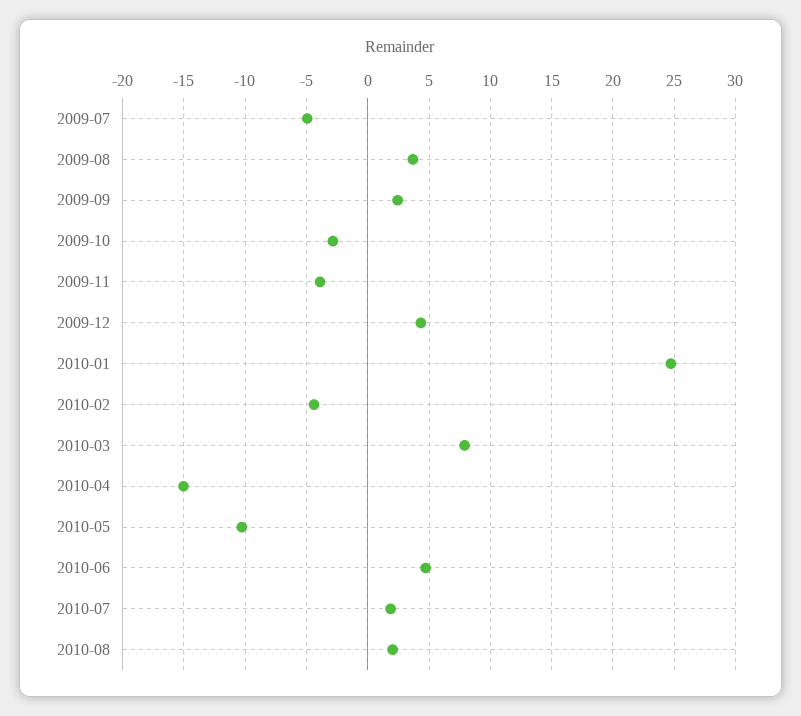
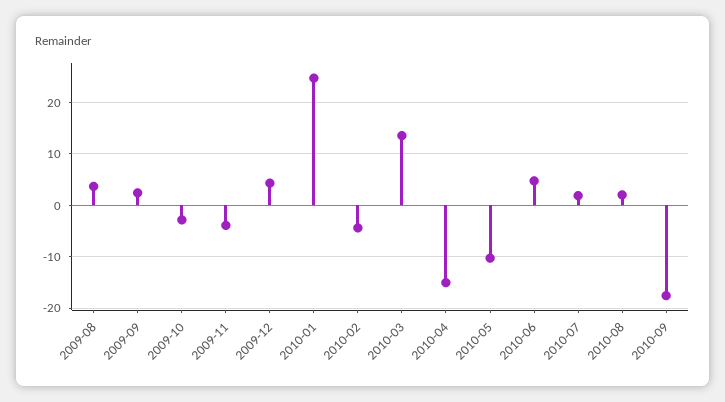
2009-07: -5 -> none
2010-03: 8 -> 14
2010-09: none -> -18

